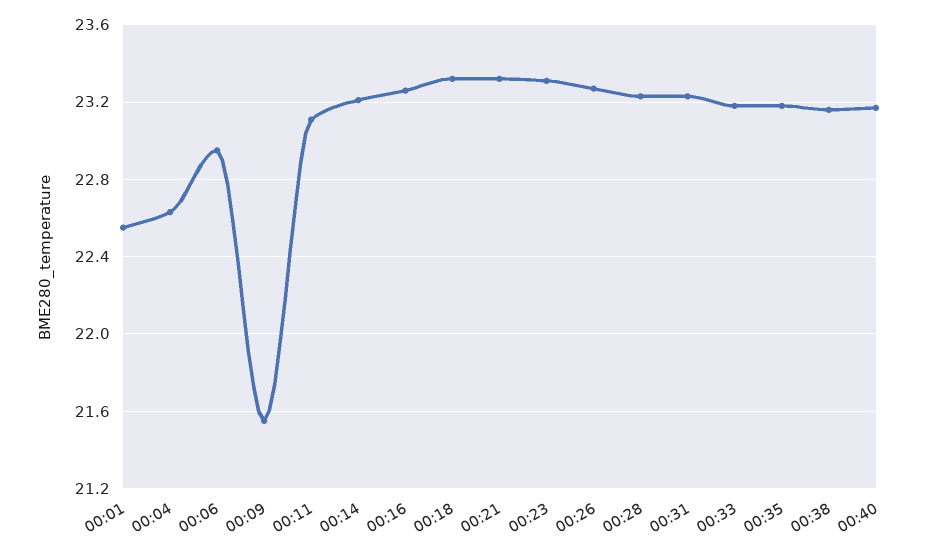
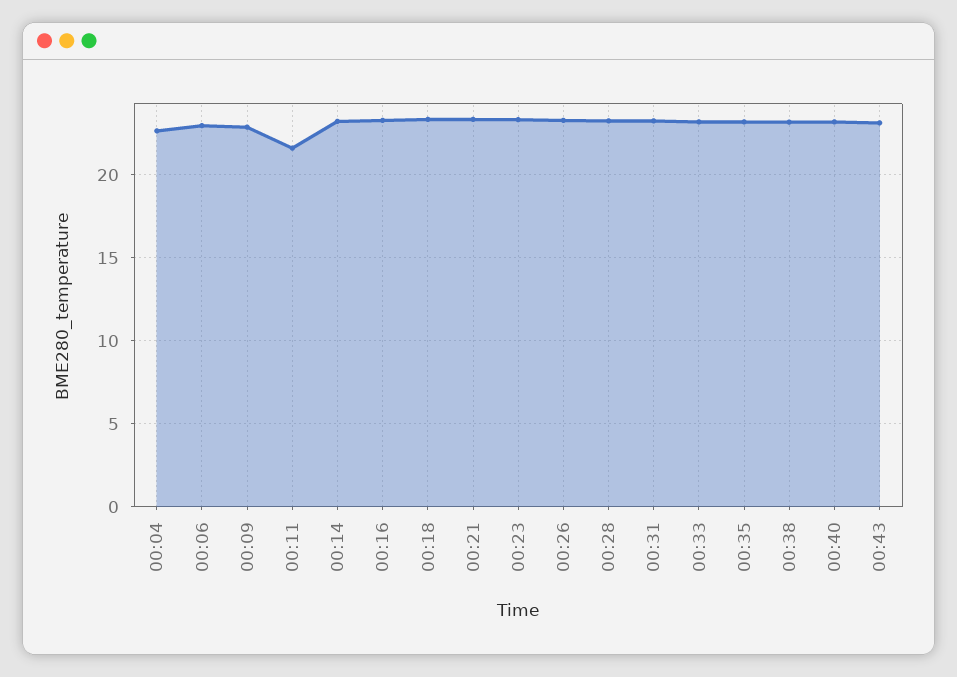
00:01: 22.55 -> none
00:09: 21.55 -> 23
00:11: 23.1 -> 21.5
00:43: none -> 23

